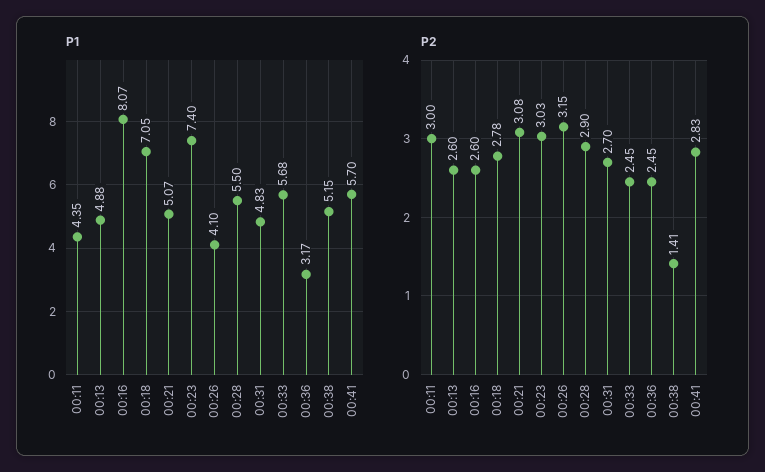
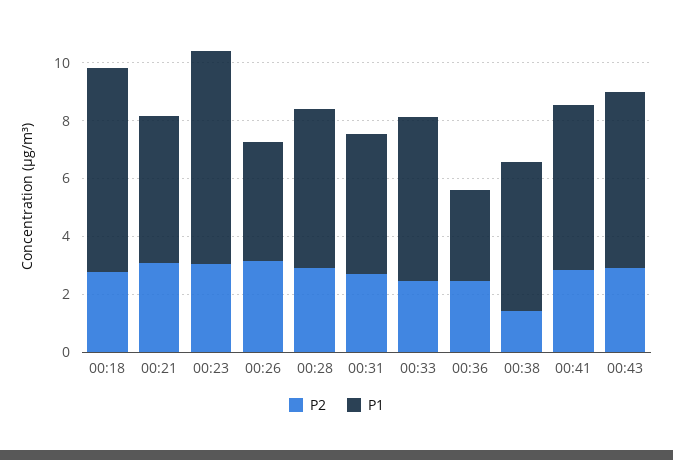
P1, 00:11: 4.35 -> none
P1, 00:13: 4.88 -> none
P1, 00:16: 8.07 -> none
P2, 00:11: 3 -> none
P2, 00:13: 2.6 -> none
P2, 00:16: 2.6 -> none
P2, 00:43: none -> 3
P1, 00:43: none -> 6

